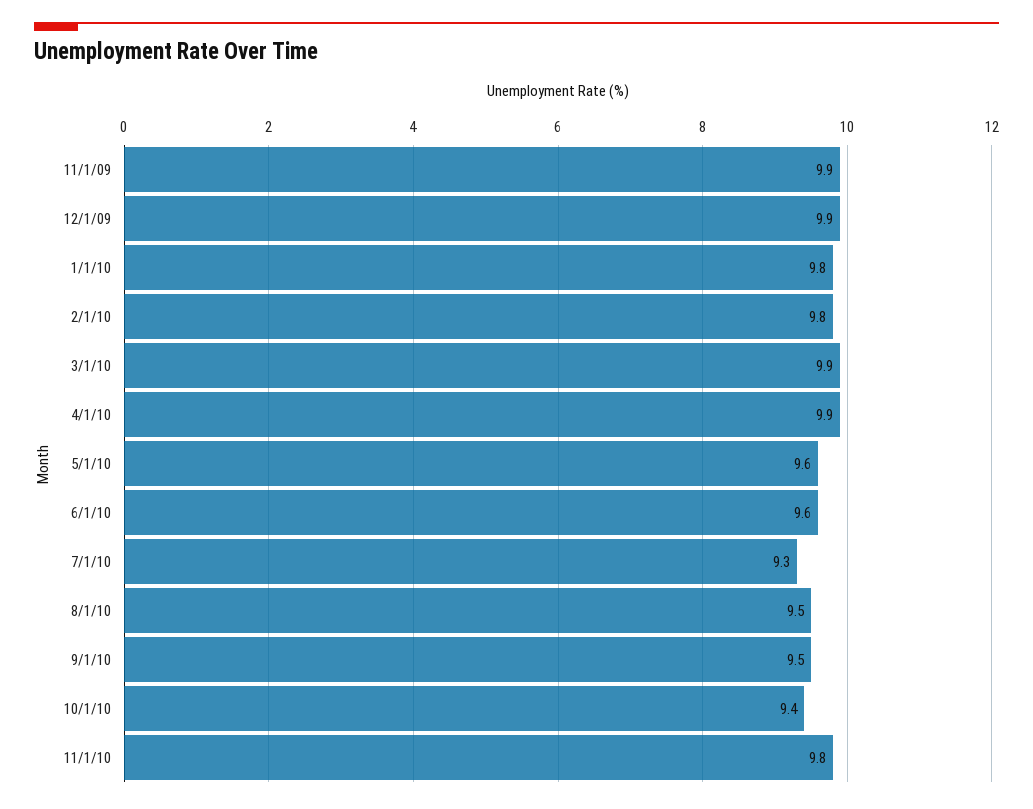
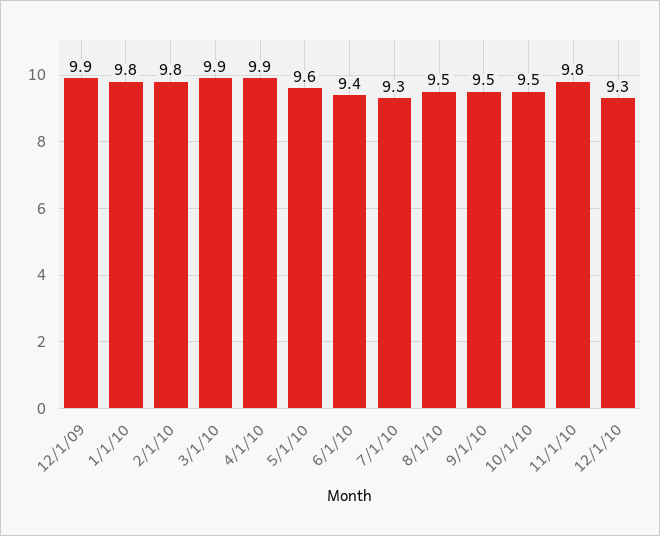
11/1/09: 9.9 -> none
6/1/10: 9.6 -> 9.4
10/1/10: 9.4 -> 9.5
12/1/10: none -> 9.3

